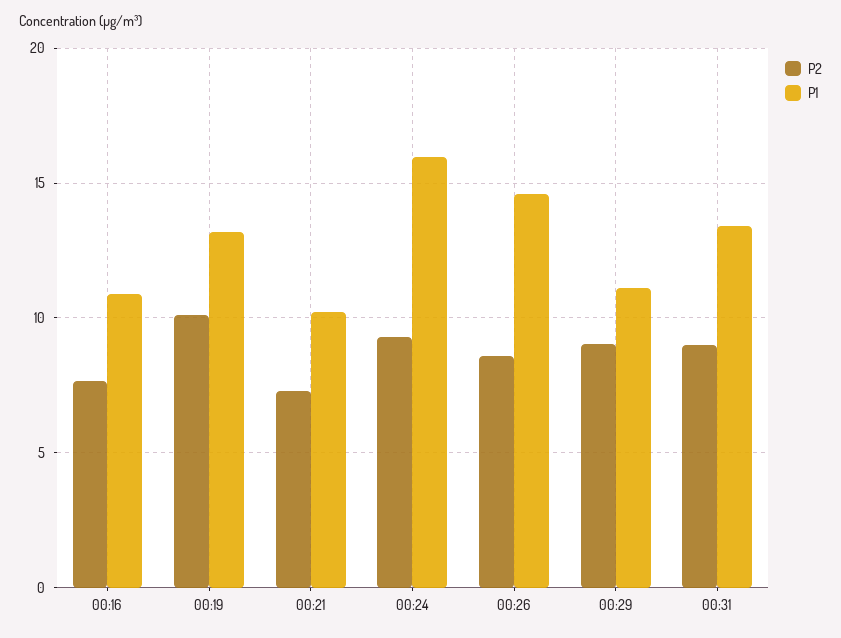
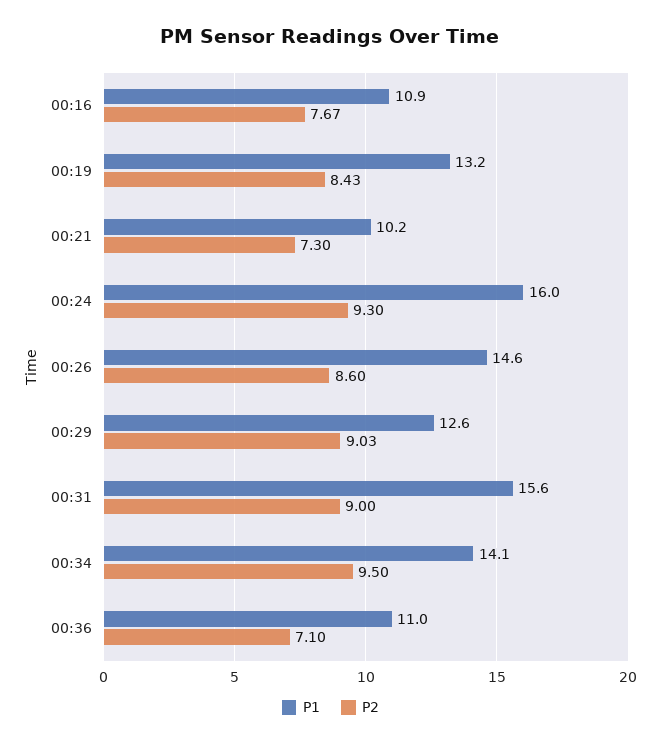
P2, 00:19: 10 -> 8.43
P1, 00:29: 11 -> 12.6
P1, 00:31: 13.5 -> 15.6
P1, 00:34: none -> 14.1
P2, 00:34: none -> 9.5
P1, 00:36: none -> 11
P2, 00:36: none -> 7.1

